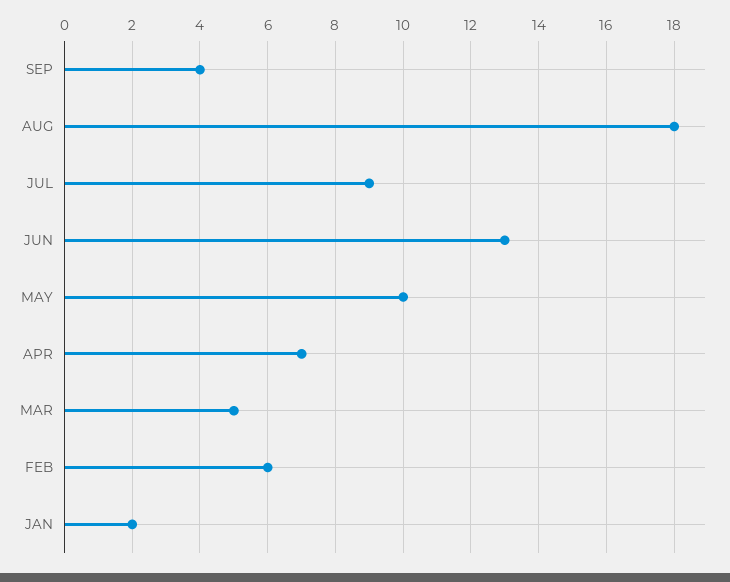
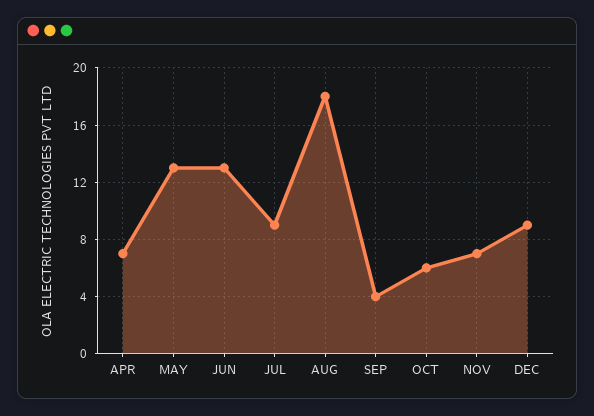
MAY: 10 -> 13
MAR: 5 -> none
FEB: 6 -> none
JAN: 2 -> none
OCT: none -> 6
NOV: none -> 7
DEC: none -> 9

